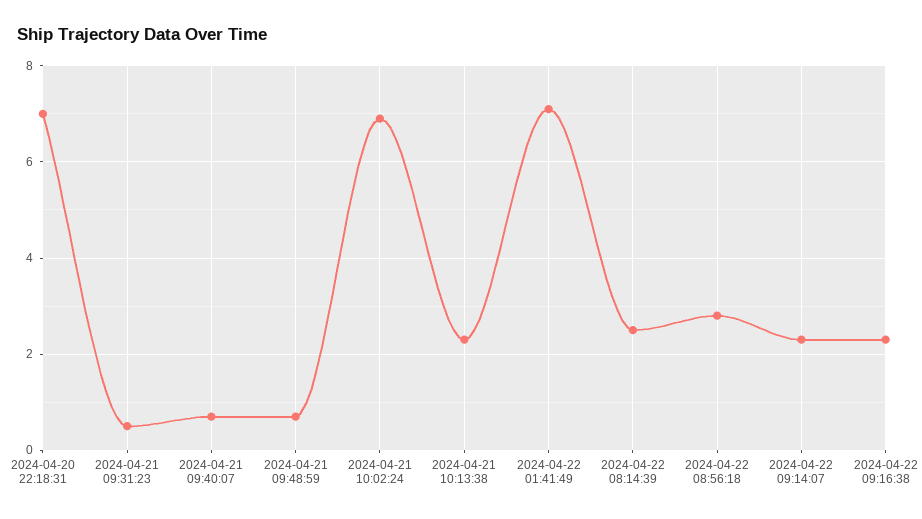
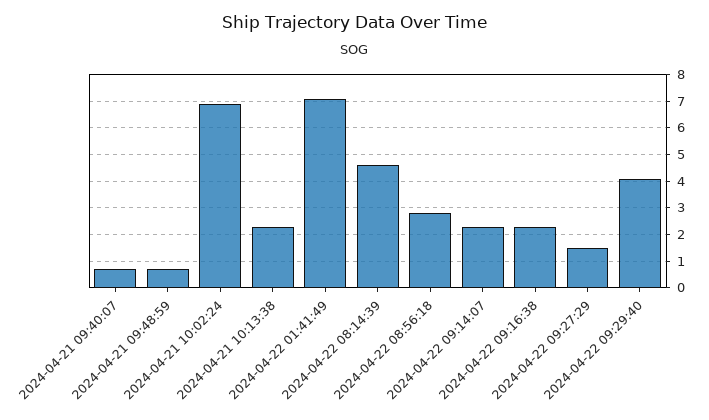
2024-04-20 22:18:31: 7 -> none
2024-04-21 09:31:23: 0.5 -> none
2024-04-22 08:14:39: 2.5 -> 4.5
2024-04-22 09:27:29: none -> 1.5
2024-04-22 09:29:40: none -> 4

